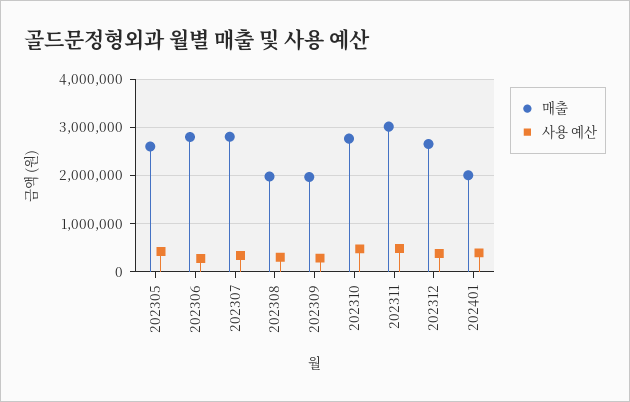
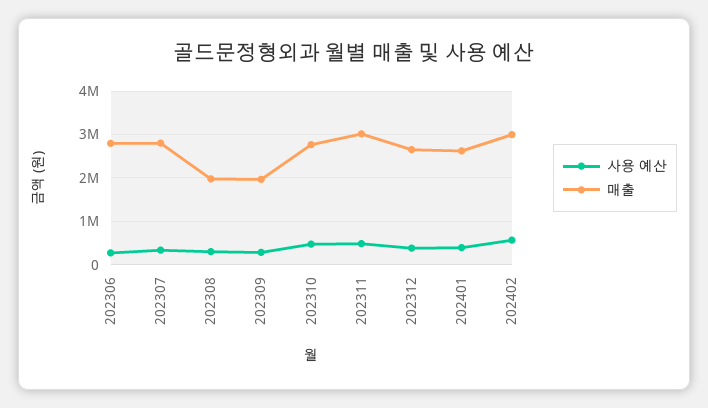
매출, 202305: 2600000 -> none
사용 예산, 202305: 400000 -> none
매출, 202401: 2000000 -> 2600000
사용 예산, 202402: none -> 600000
매출, 202402: none -> 3000000

